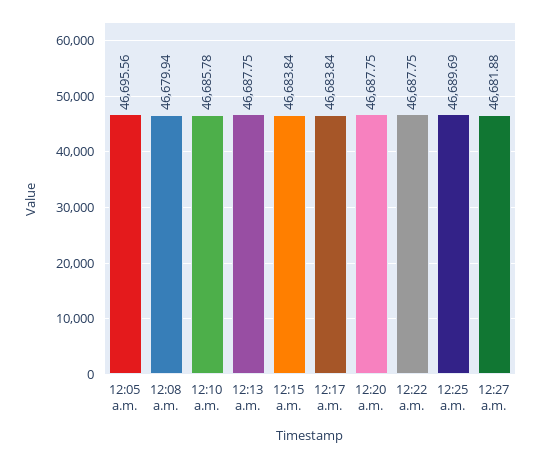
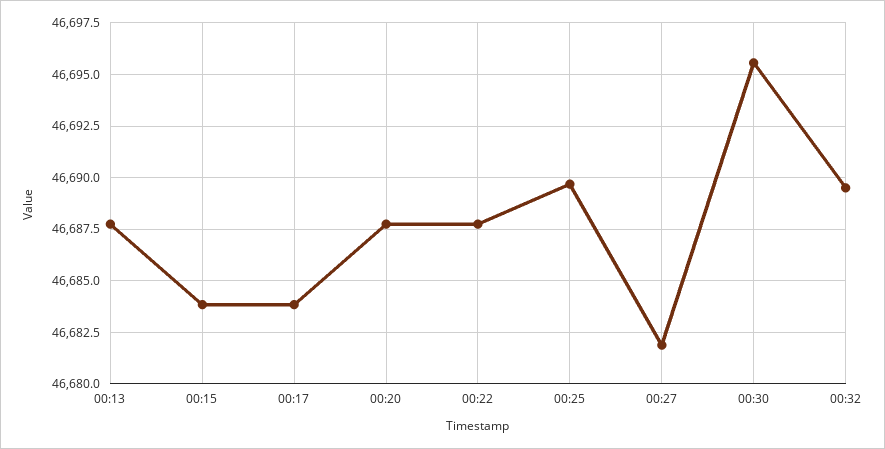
12:05 a.m.: 46695.56 -> none
12:08 a.m.: 46679.94 -> none
12:10 a.m.: 46685.78 -> none
00:30: none -> 46695.5
00:32: none -> 46689.5

